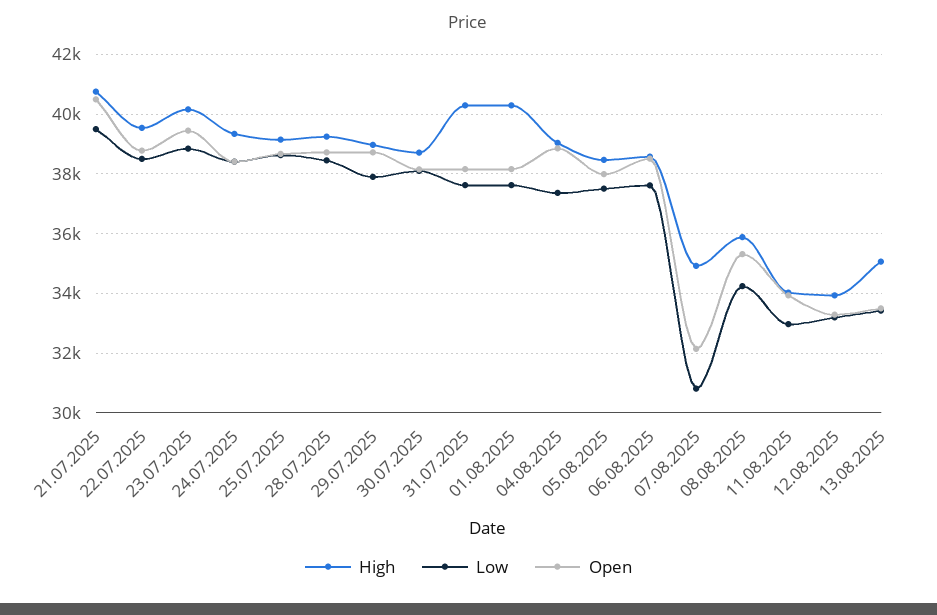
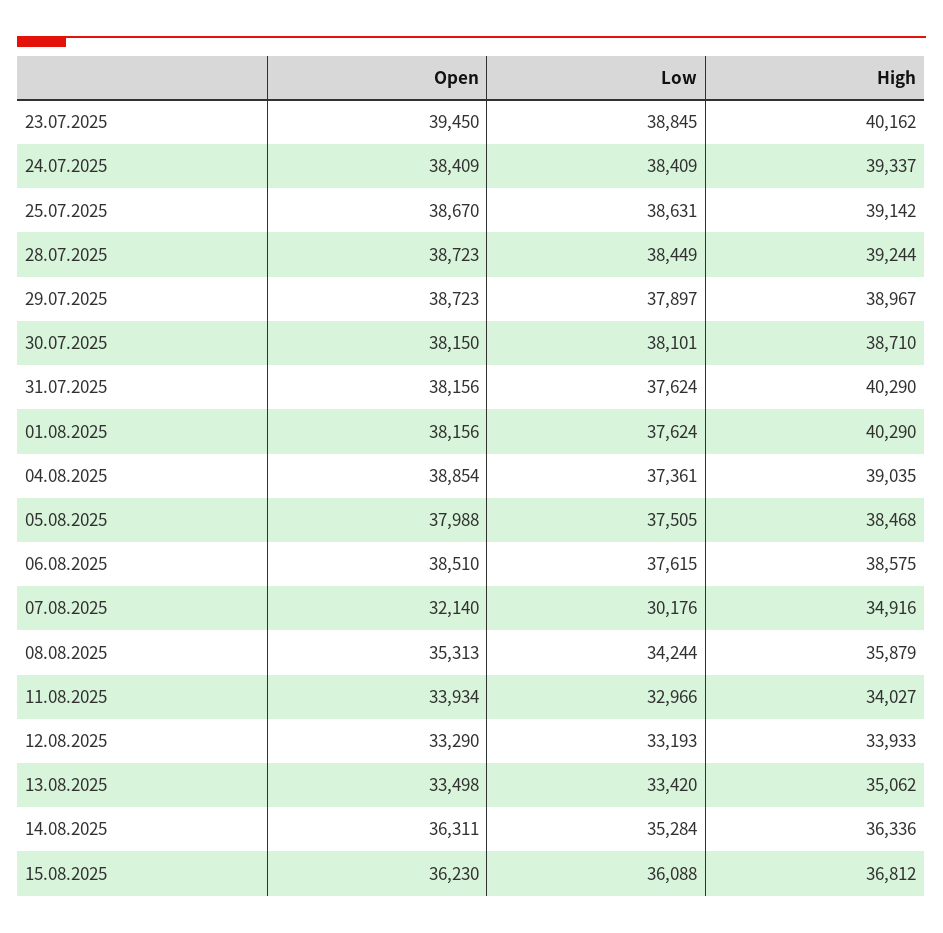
High, 21.07.2025: 40750 -> none
Low, 21.07.2025: 39500 -> none
Open, 21.07.2025: 40500 -> none
High, 22.07.2025: 39500 -> none
Low, 22.07.2025: 38500 -> none
Open, 22.07.2025: 38750 -> none
Low, 07.08.2025: 30750 -> 30176
Open, 14.08.2025: none -> 36311
Low, 14.08.2025: none -> 35284
High, 14.08.2025: none -> 36336
Open, 15.08.2025: none -> 36230
Low, 15.08.2025: none -> 36088
High, 15.08.2025: none -> 36812

